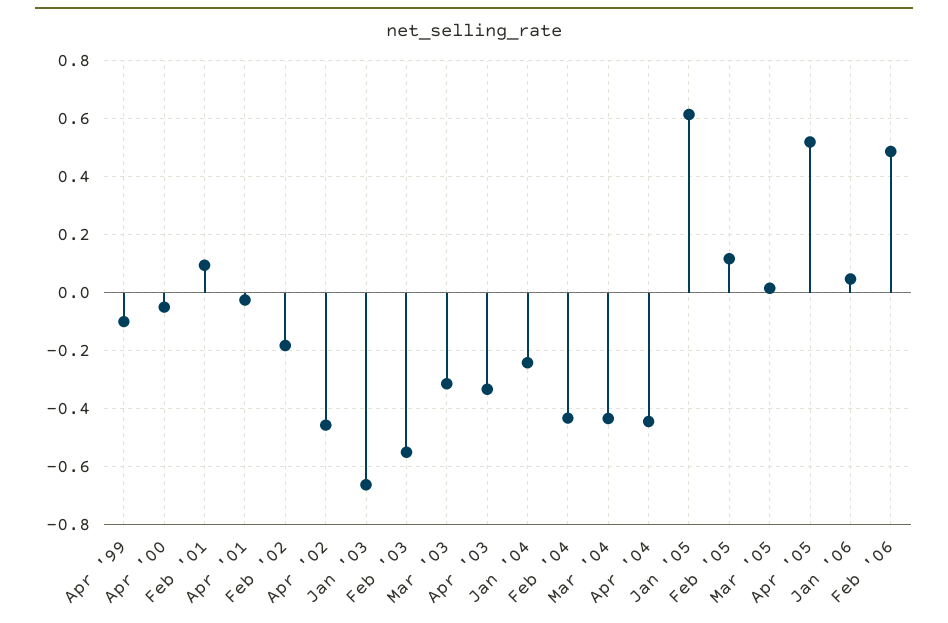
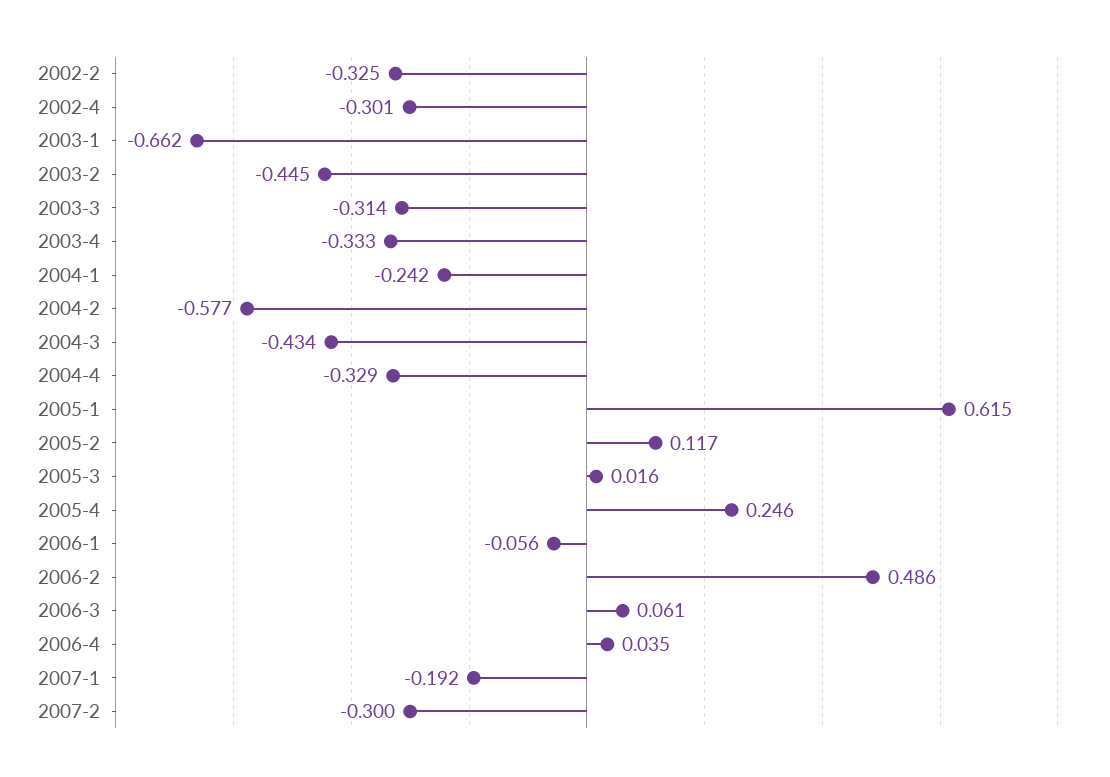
Apr '99: -0.1 -> none
Apr '00: -0.05 -> none
Feb '01: 0.1 -> none
Apr '01: -0.025 -> none
Feb '02: -0.175 -> -0.325
Apr '02: -0.45 -> -0.301
Feb '03: -0.55 -> -0.445
Feb '04: -0.425 -> -0.577
Apr '04: -0.45 -> -0.329
Apr '05: 0.525 -> 0.246
Jan '06: 0.05 -> -0.056
2006-3: none -> 0.061
2006-4: none -> 0.035
2007-1: none -> -0.192
2007-2: none -> -0.3

